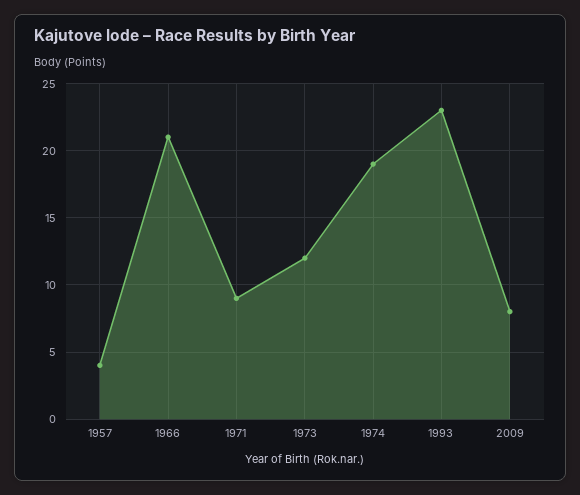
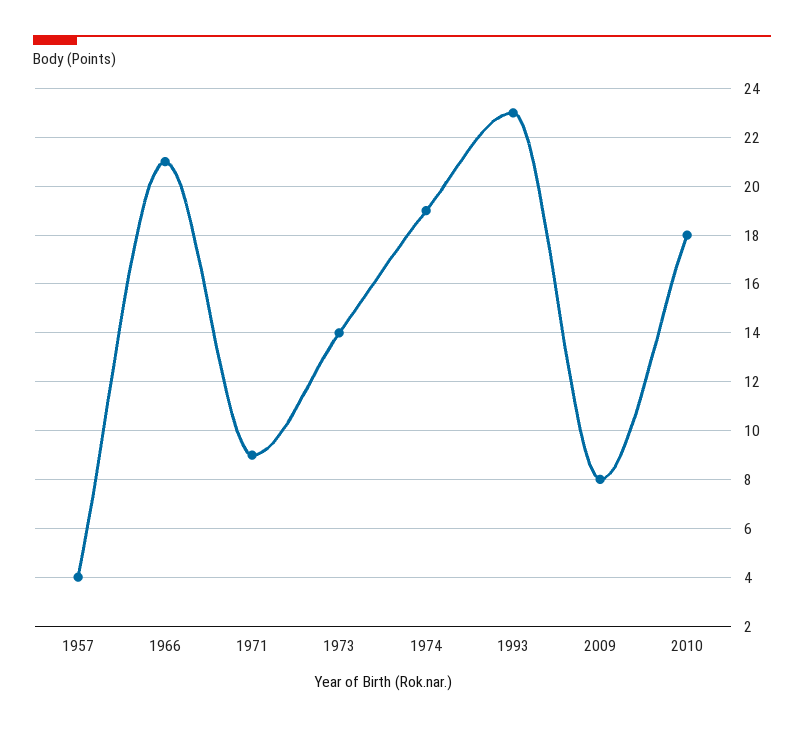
1973: 12 -> 14
2010: none -> 18

